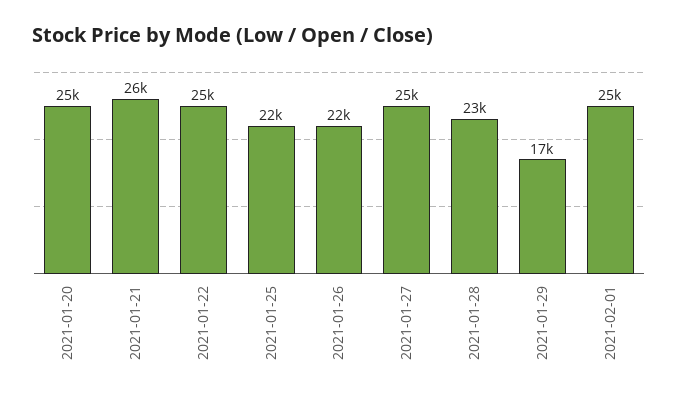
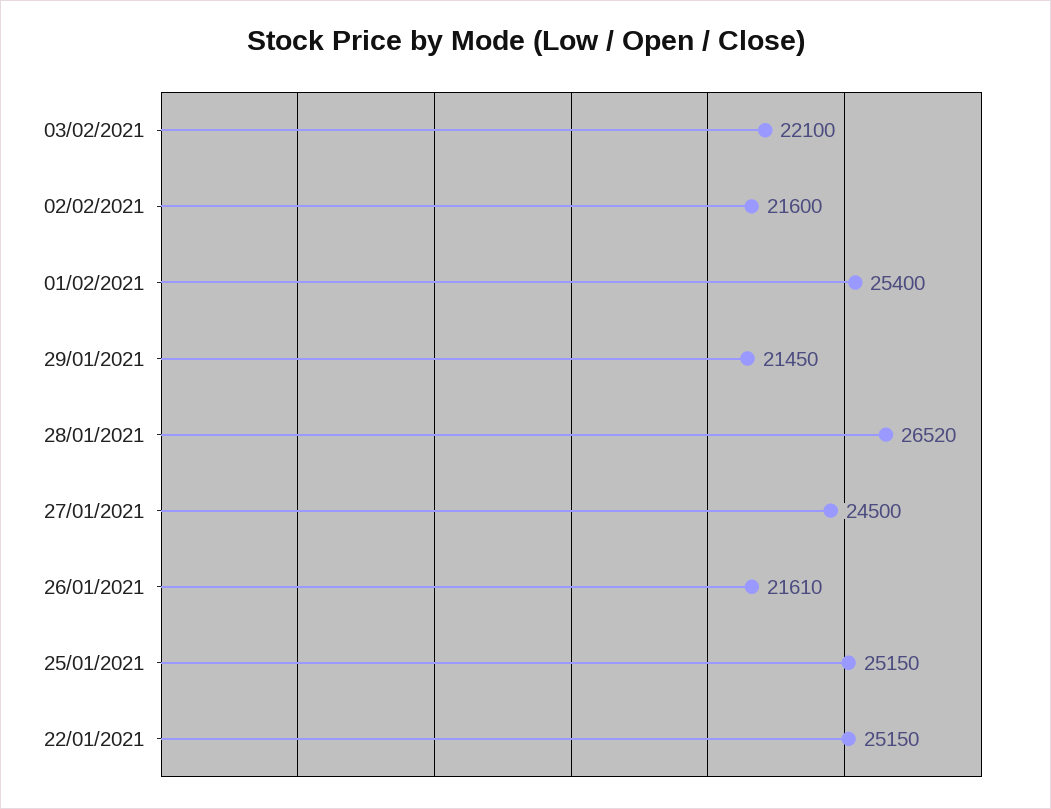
2021-01-20: 25000 -> none
2021-01-21: 26000 -> none
2021-01-25: 22000 -> 25150
2021-01-28: 23000 -> 26520
2021-01-29: 17000 -> 21450
03/02/2021: none -> 22100
02/02/2021: none -> 21600

